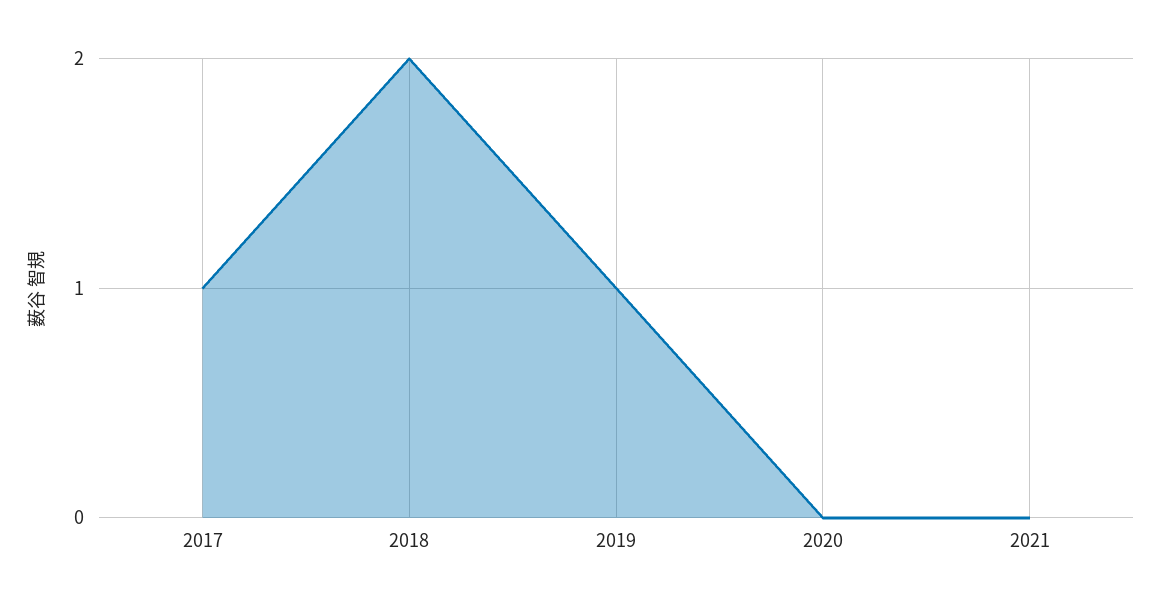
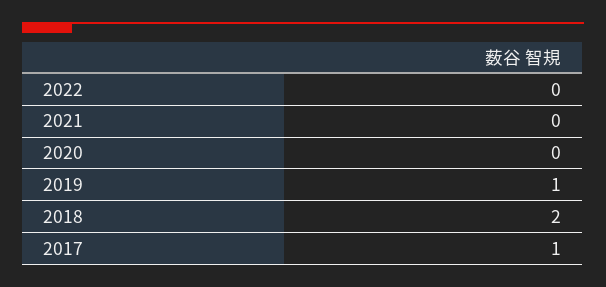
2022: none -> 0

